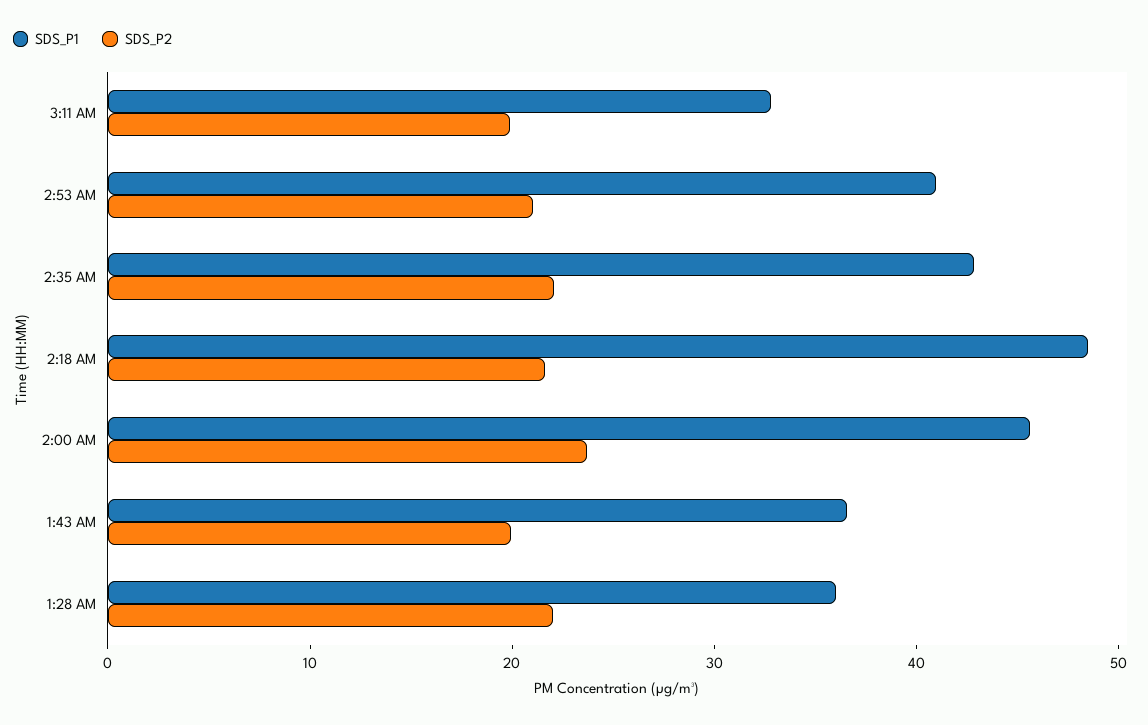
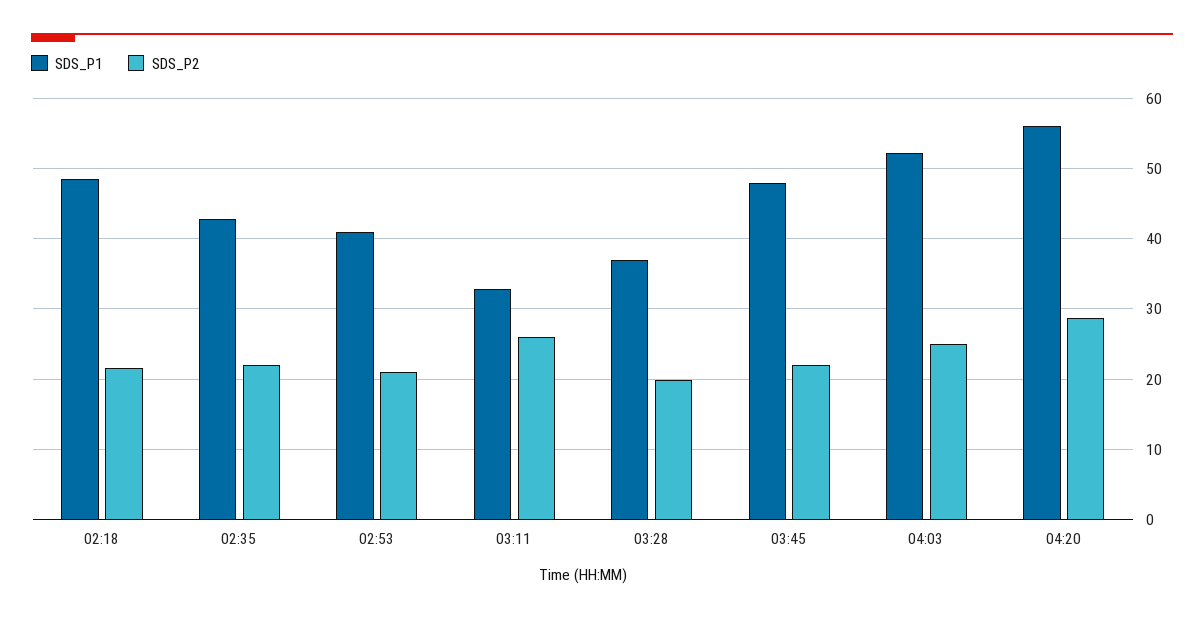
SDS_P2, 3:11 AM: 20 -> 26
SDS_P1, 2:00 AM: 46 -> none
SDS_P2, 2:00 AM: 24 -> none
SDS_P1, 1:43 AM: 36 -> none
SDS_P2, 1:43 AM: 20 -> none
SDS_P1, 1:28 AM: 36 -> none
SDS_P2, 1:28 AM: 22 -> none
SDS_P1, 03:28: none -> 37
SDS_P2, 03:28: none -> 20
SDS_P1, 03:45: none -> 48
SDS_P2, 03:45: none -> 22
SDS_P1, 04:03: none -> 52
SDS_P2, 04:03: none -> 25
SDS_P1, 04:20: none -> 56
SDS_P2, 04:20: none -> 29

